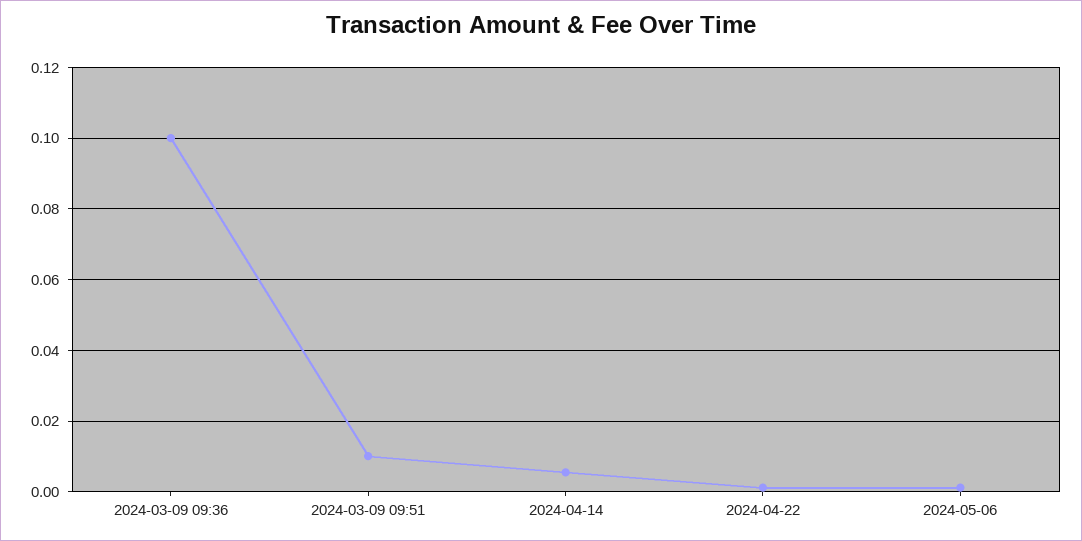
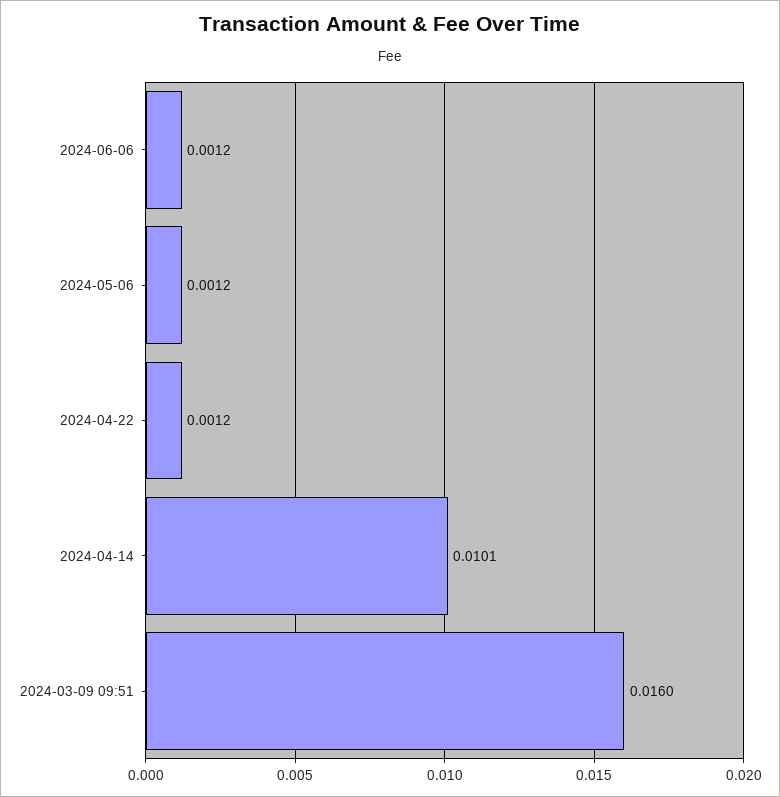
2024-03-09 09:36: 0.1 -> none
2024-03-09 09:51: 0.01 -> 0.016
2024-04-14: 0.006 -> 0.0101
2024-06-06: none -> 0.0012

